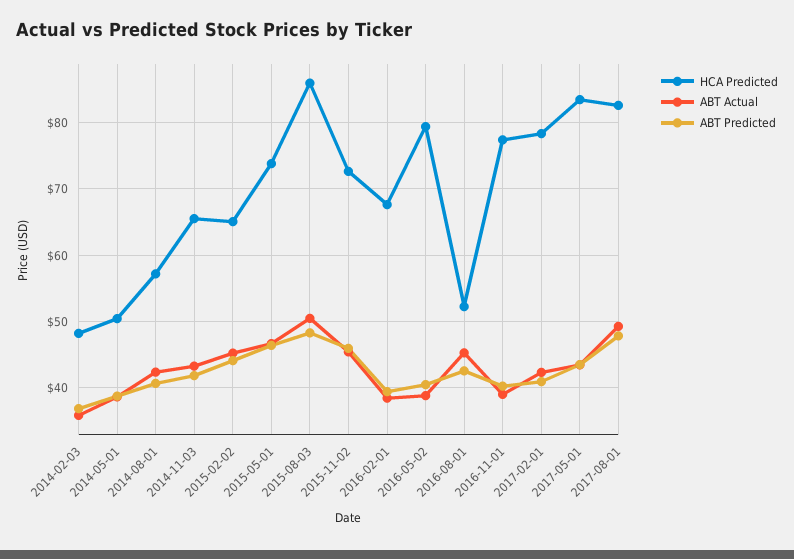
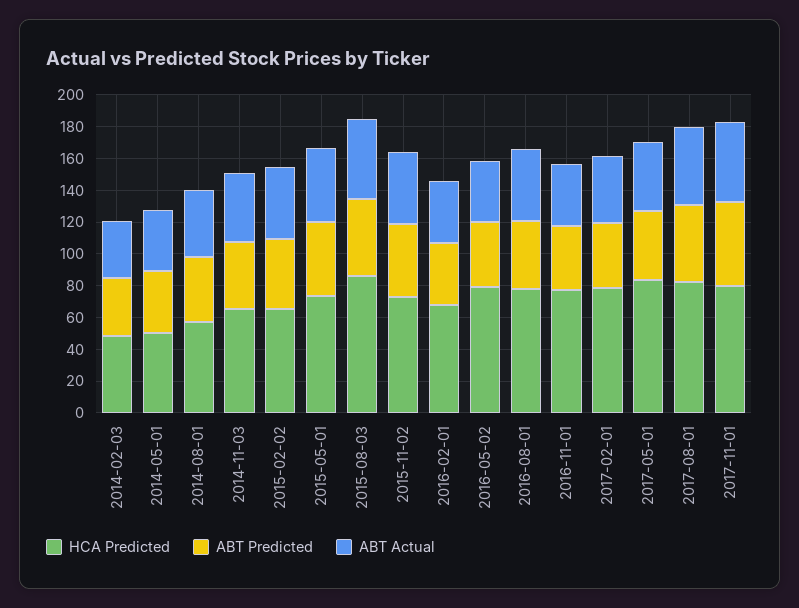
HCA Predicted, 2016-08-01: 52 -> 80
HCA Predicted, 2017-11-01: none -> 80
ABT Predicted, 2017-11-01: none -> 50
ABT Actual, 2017-11-01: none -> 50

